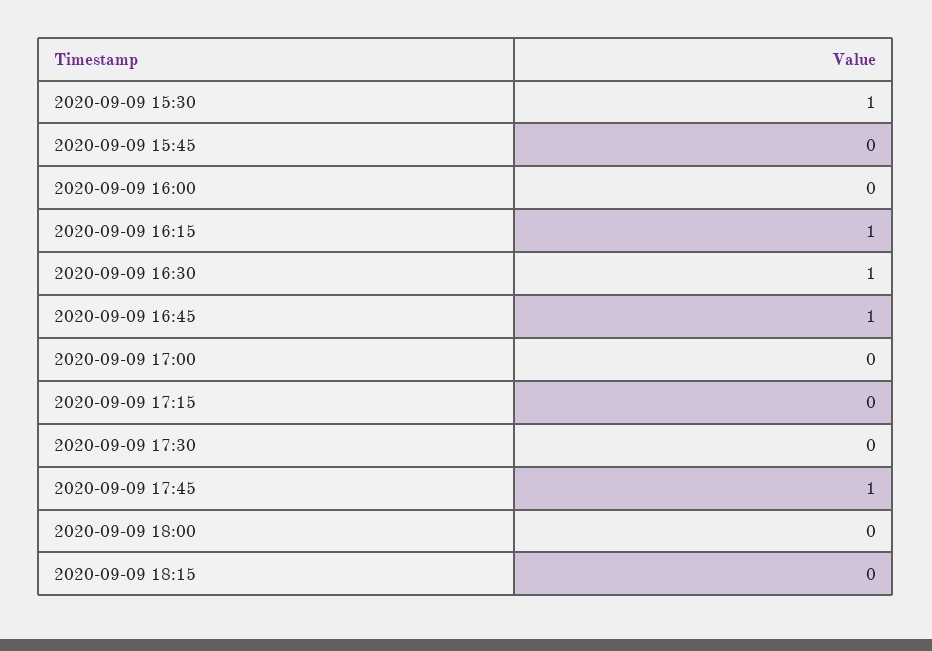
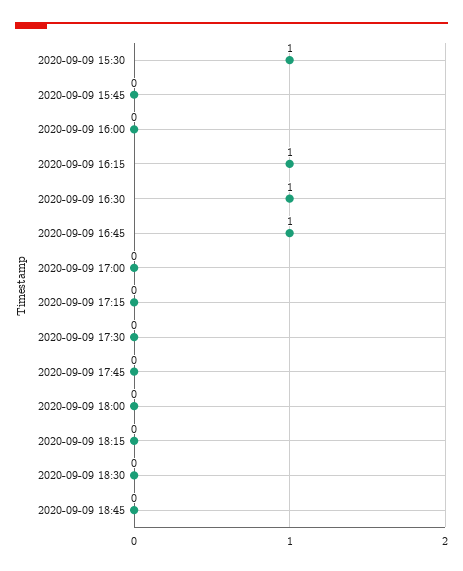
2020-09-09 17:45: 1 -> 0
2020-09-09 18:30: none -> 0
2020-09-09 18:45: none -> 0

